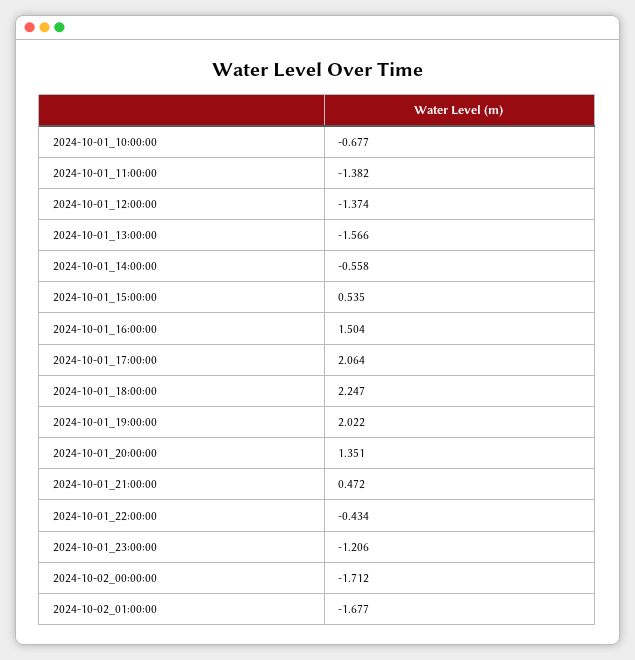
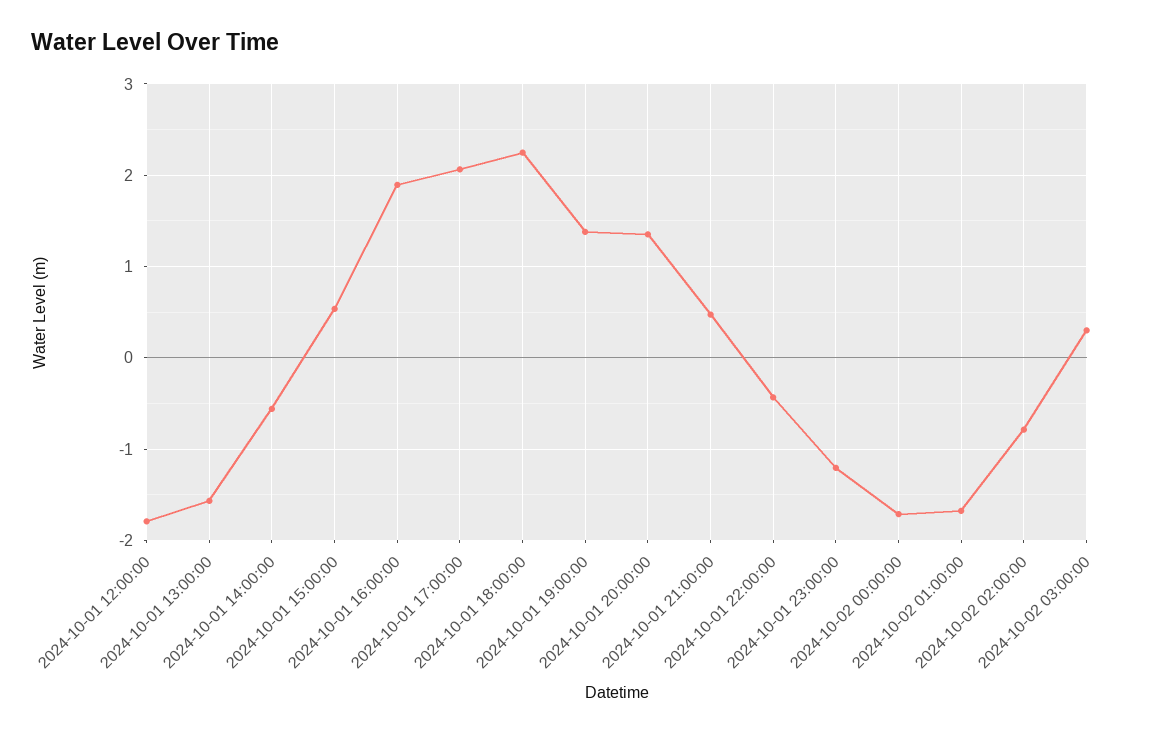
2024-10-01_10:00:00: -0.677 -> none
2024-10-01_11:00:00: -1.382 -> none
2024-10-01_12:00:00: -1.374 -> -1.8
2024-10-01_16:00:00: 1.504 -> 1.9
2024-10-01_19:00:00: 2.022 -> 1.4
2024-10-02 02:00:00: none -> -0.8
2024-10-02 03:00:00: none -> 0.3

